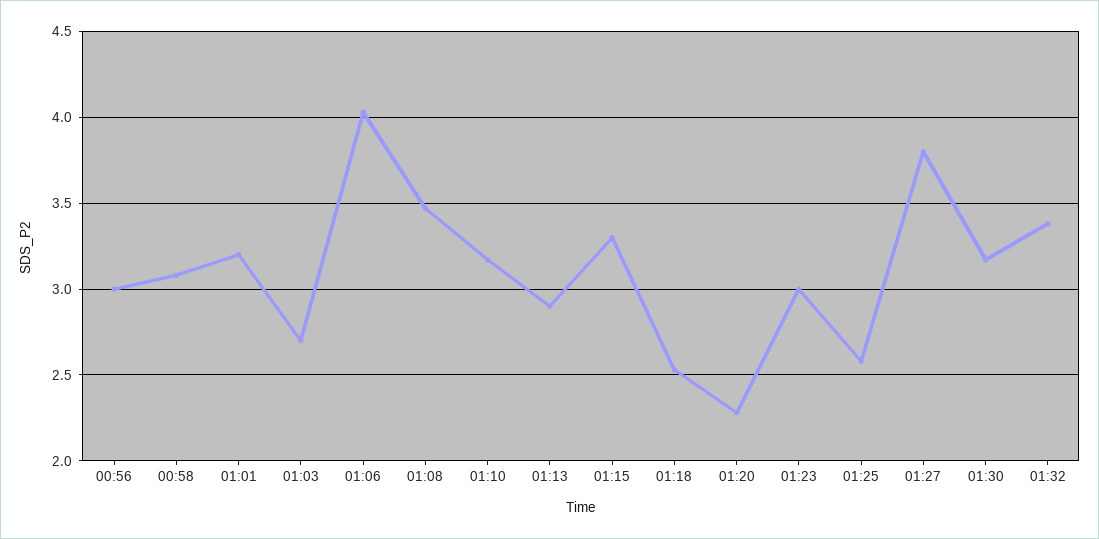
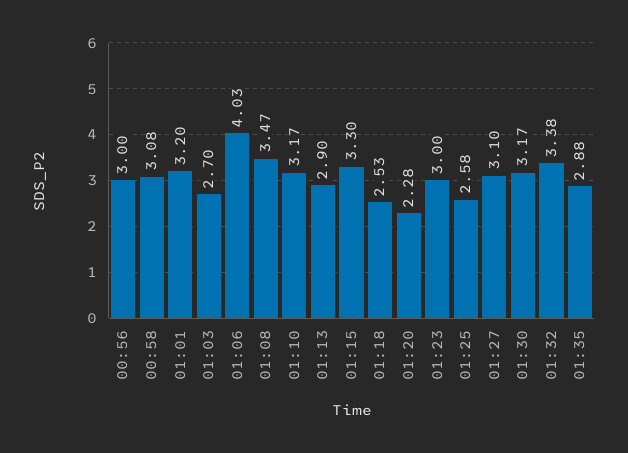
01:27: 3.8 -> 3.1
01:35: none -> 2.88

